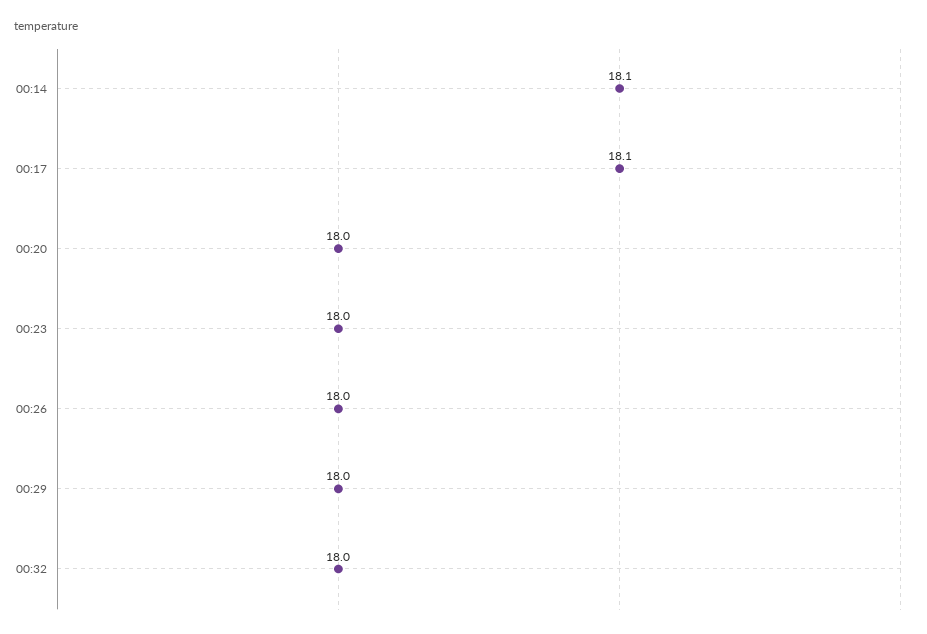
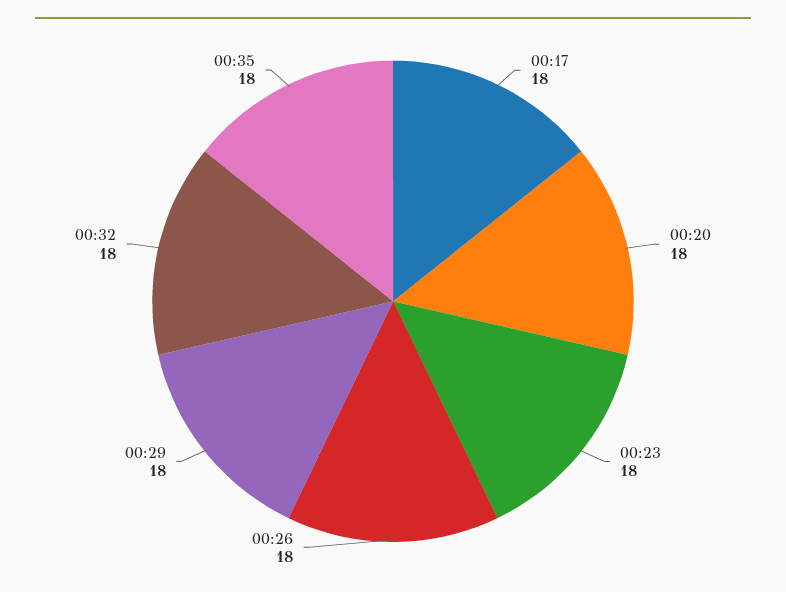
00:14: 18.1 -> none
00:17: 18.1 -> 18
00:35: none -> 18

